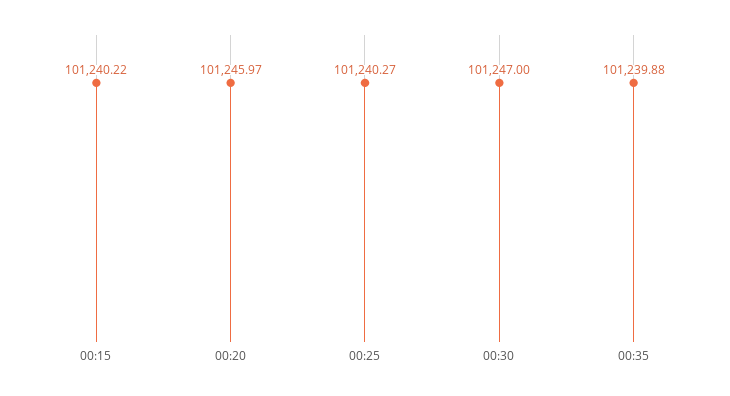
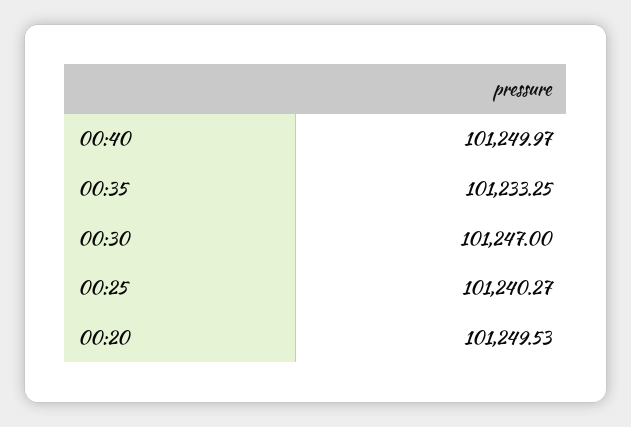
00:15: 101240.22 -> none
00:20: 101245.97 -> 101249.53
00:35: 101239.88 -> 101233.25
00:40: none -> 101249.97

